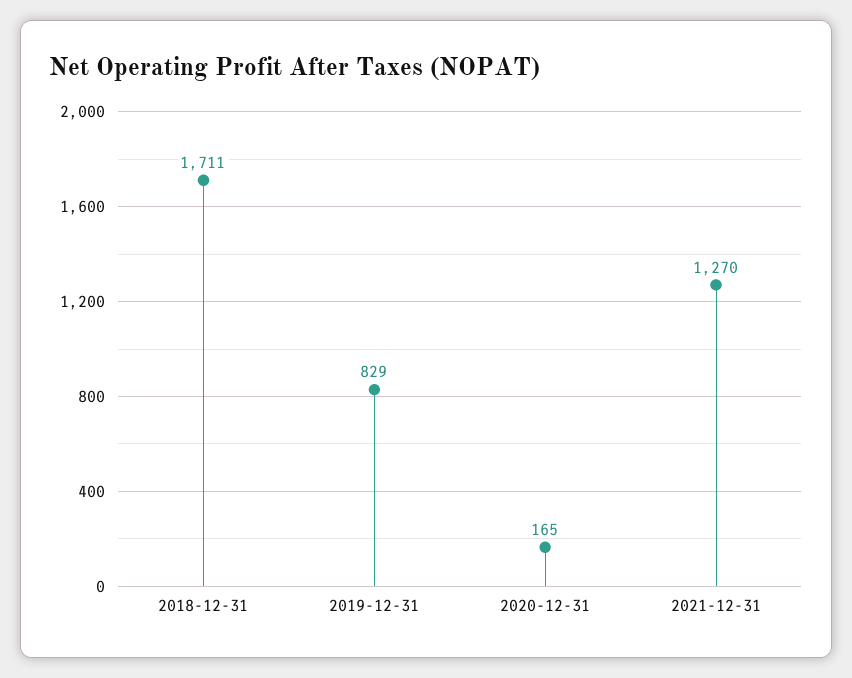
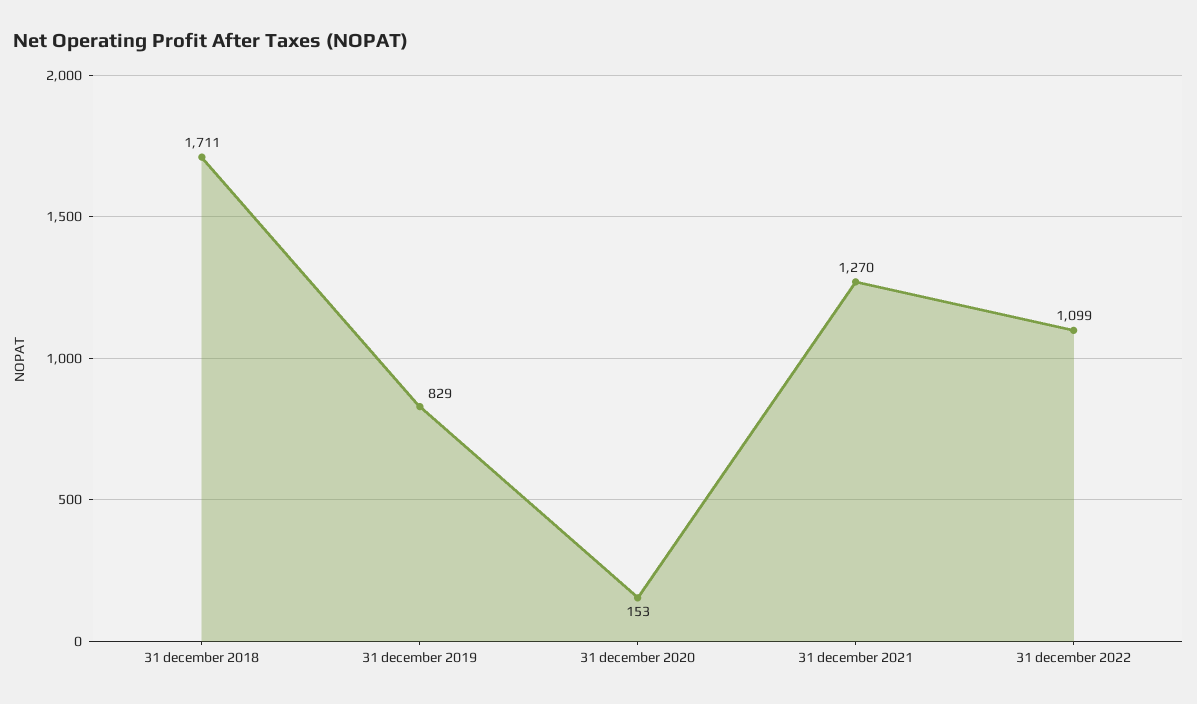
2020-12-31: 165 -> 153
31 december 2022: none -> 1099

